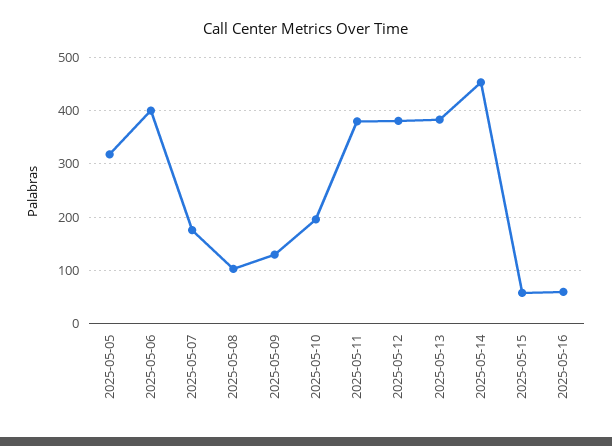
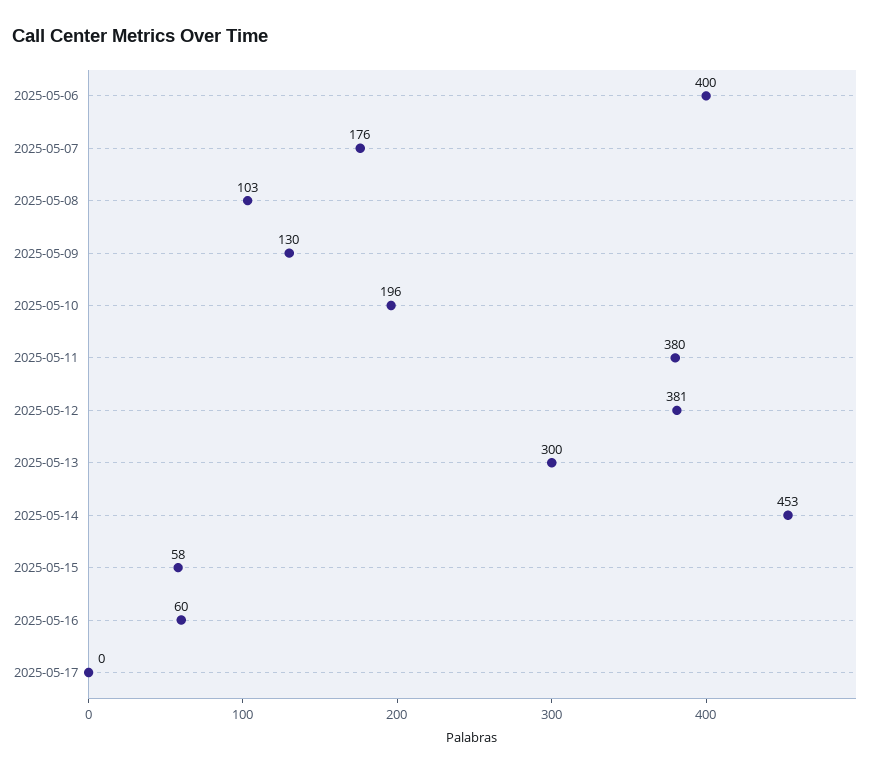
2025-05-05: 320 -> none
2025-05-13: 380 -> 300
2025-05-17: none -> 0

